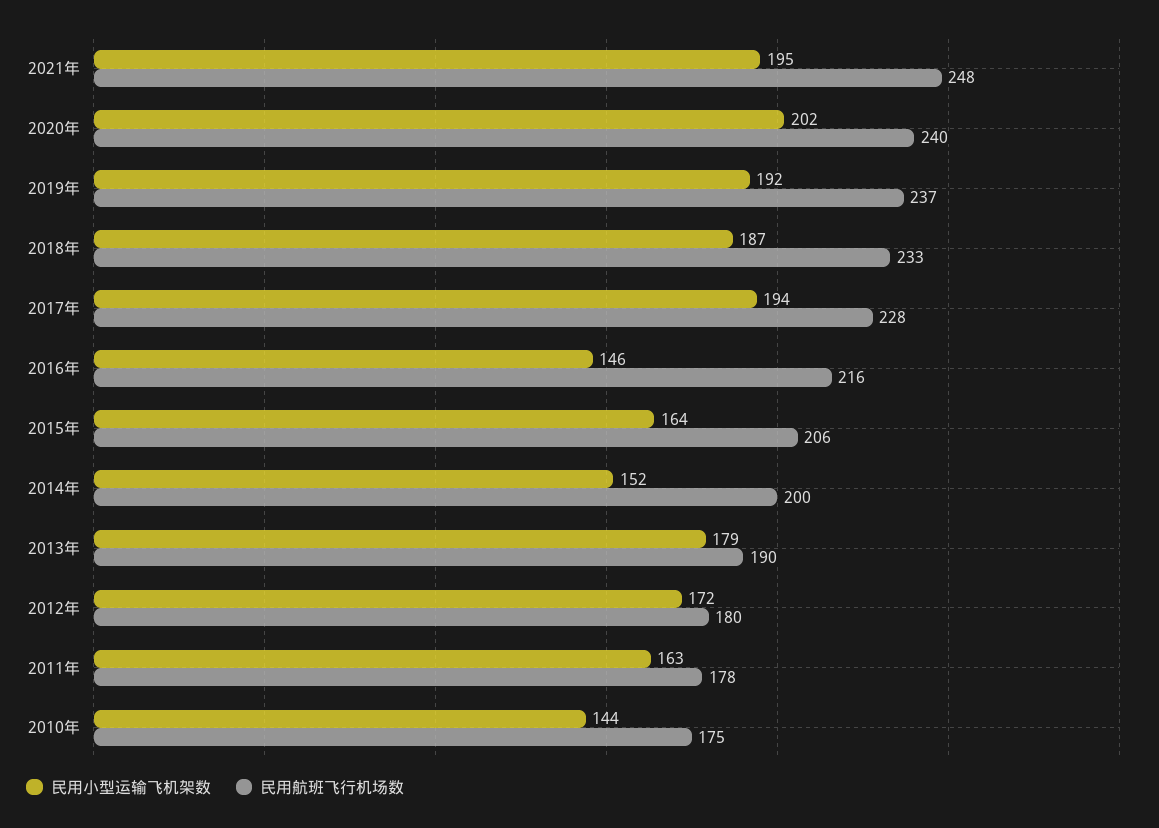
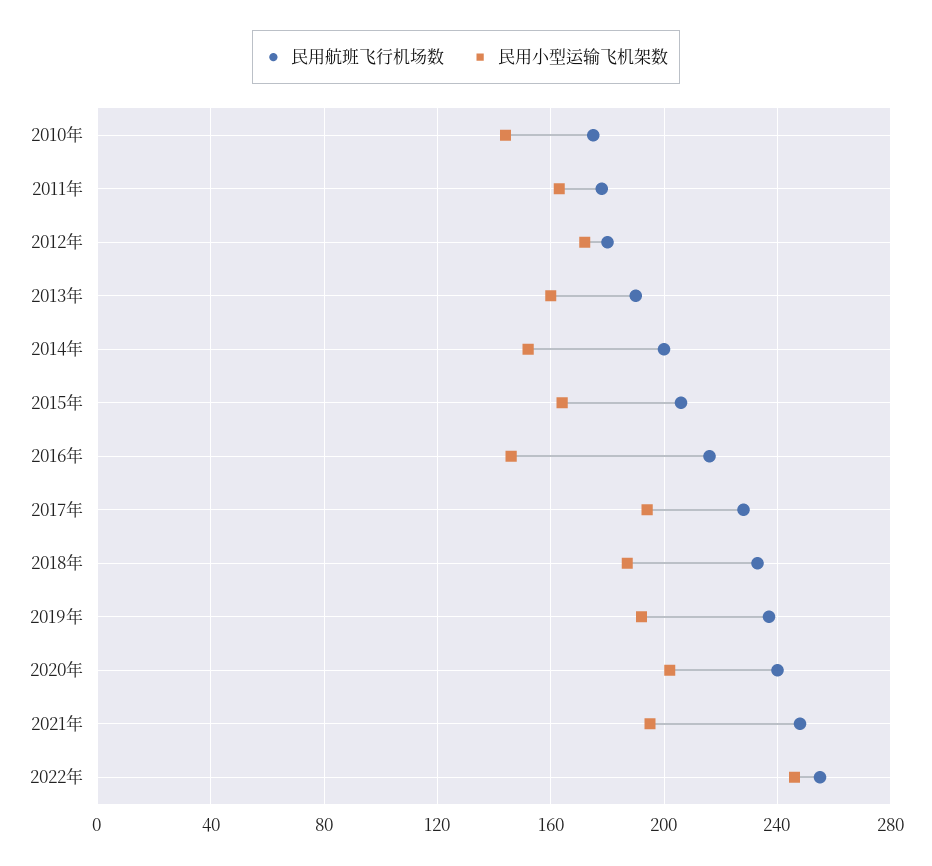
民用小型运输飞机架数, 2013年: 179 -> 160
民用航班飞行机场数, 2022年: none -> 255
民用小型运输飞机架数, 2022年: none -> 245

